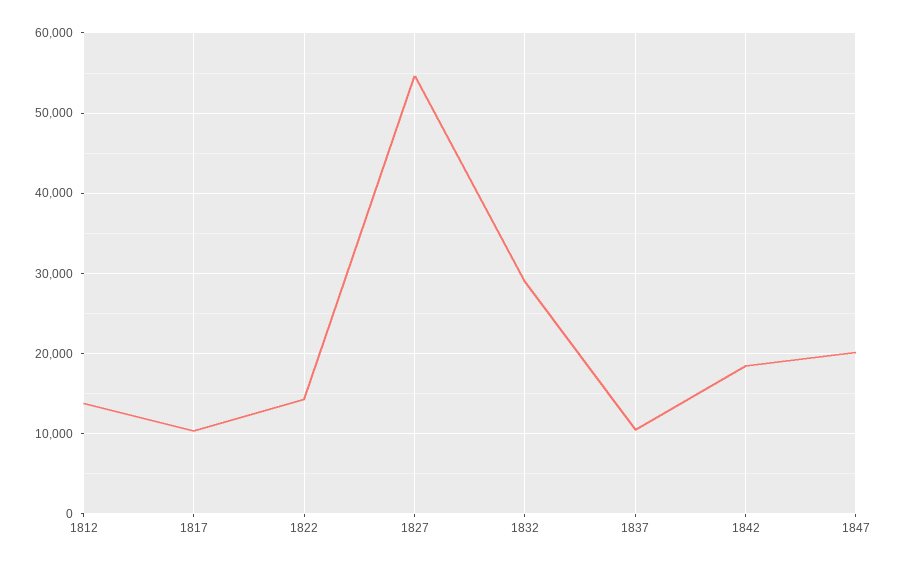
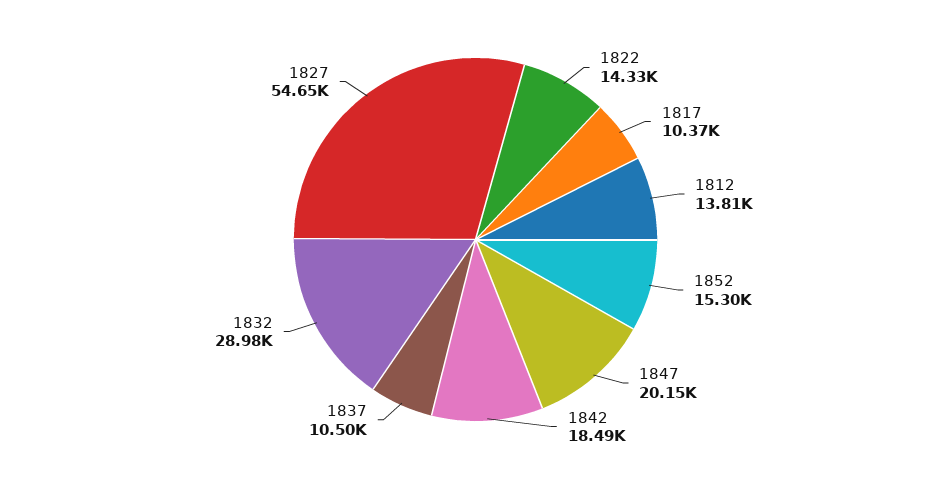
1852: none -> 15300

